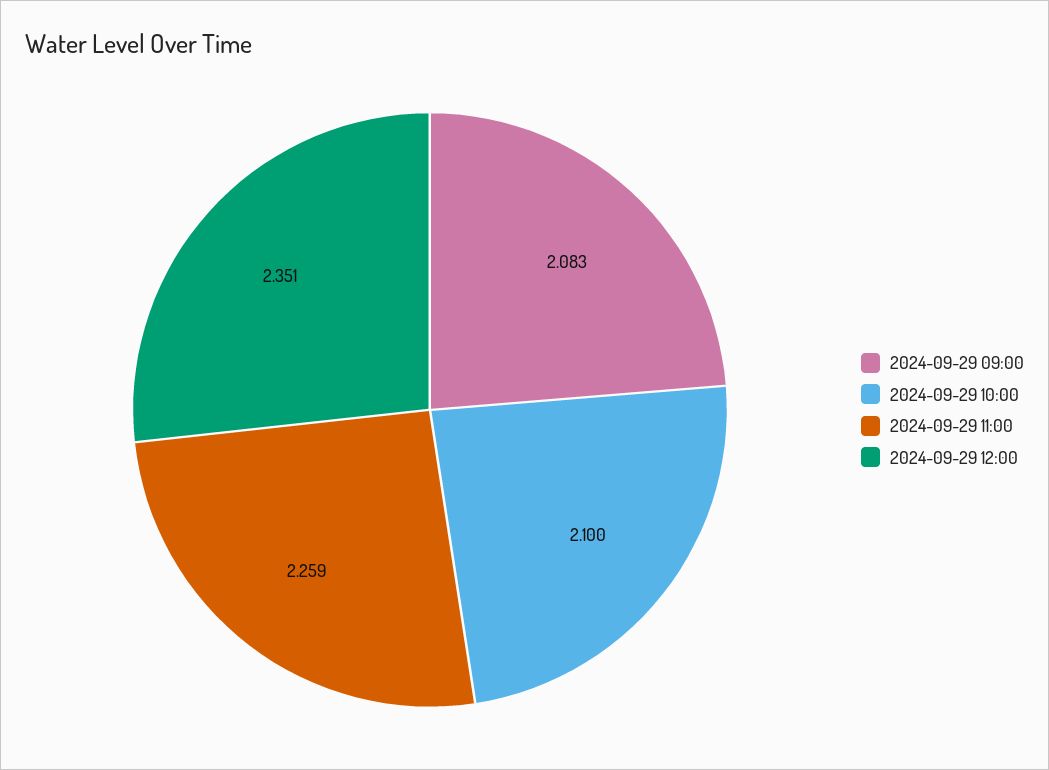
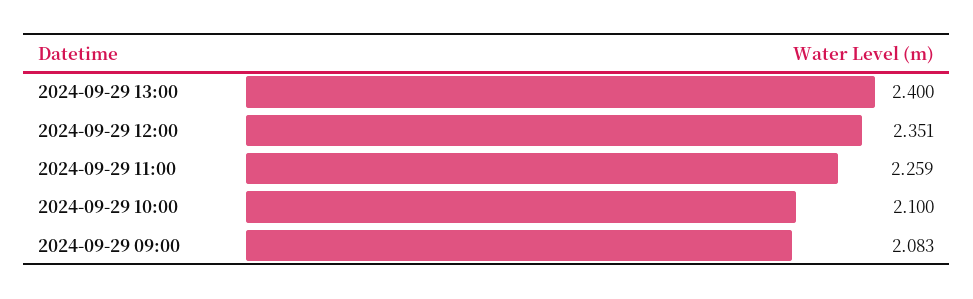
2024-09-29 13:00: none -> 2.4

